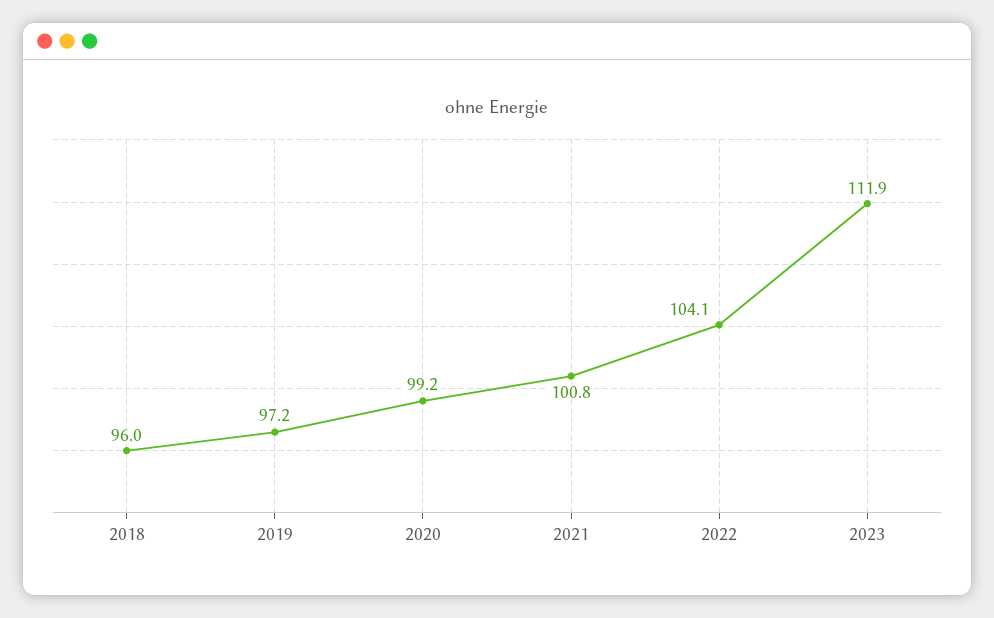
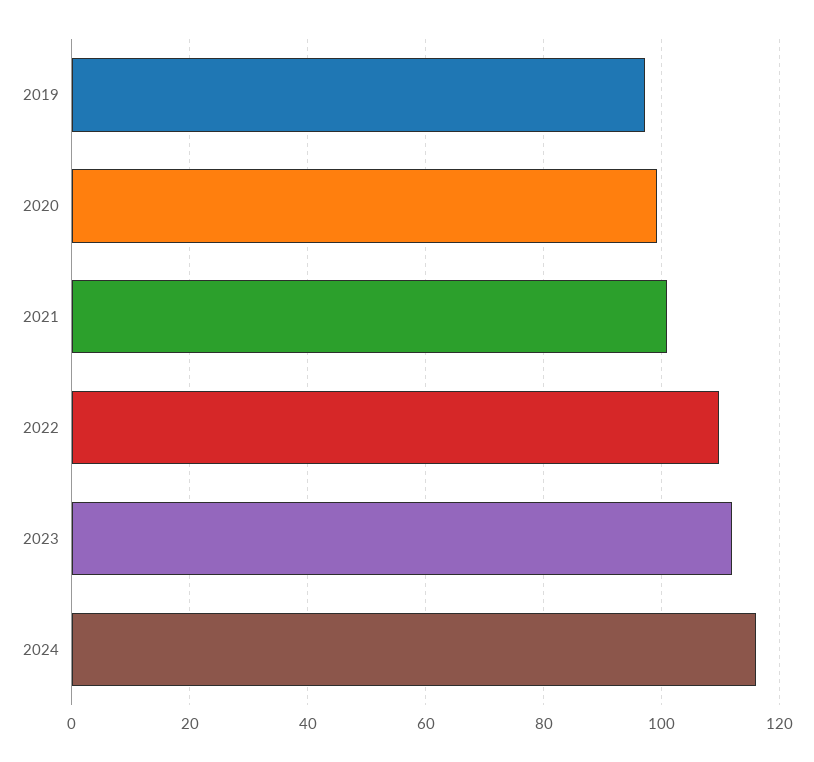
2018: 96 -> none
2022: 104.1 -> 110
2024: none -> 116

